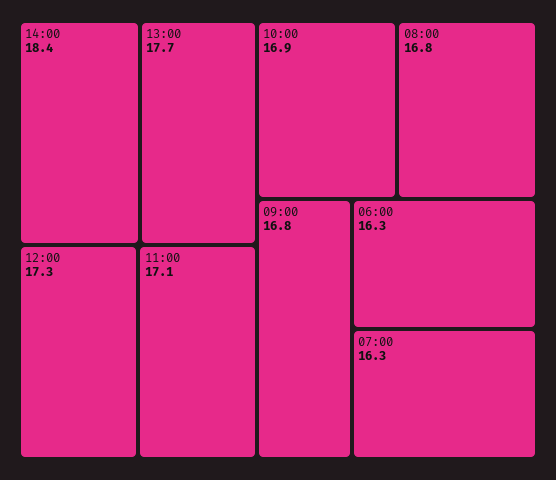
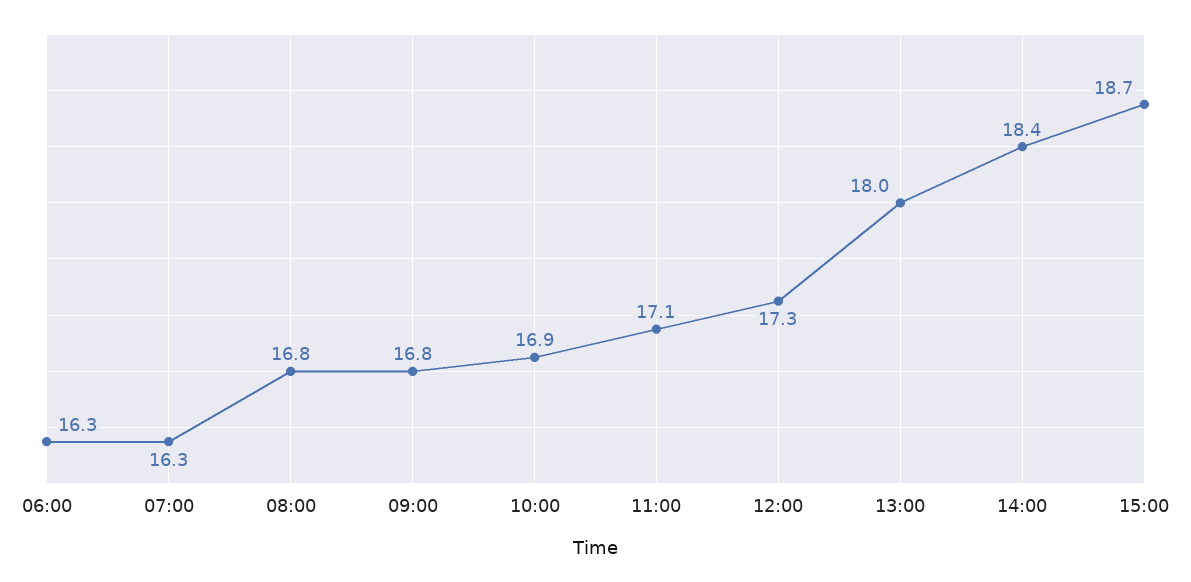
13:00: 17.7 -> 18
15:00: none -> 18.7

